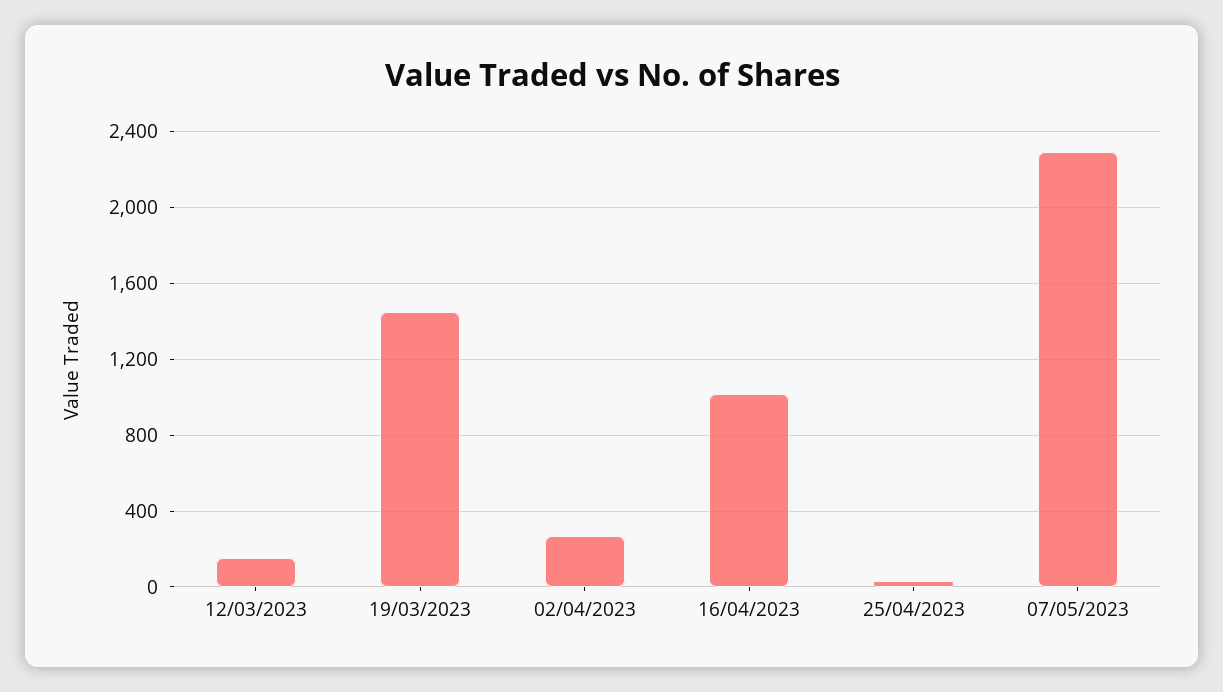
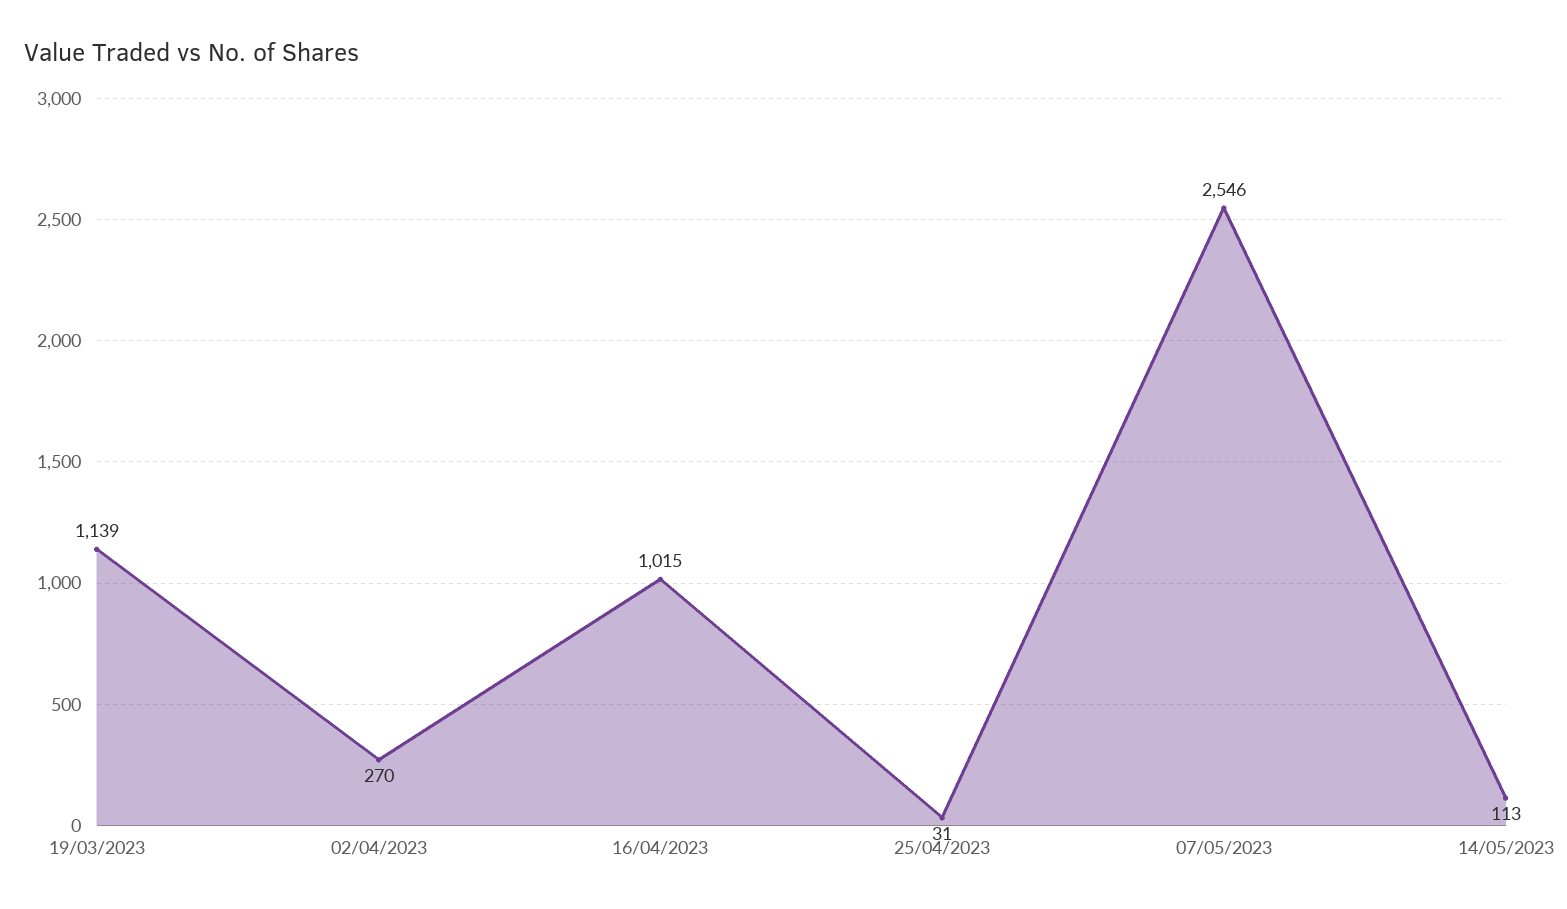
12/03/2023: 150 -> none
19/03/2023: 1450 -> 1139
07/05/2023: 2300 -> 2546
14/05/2023: none -> 113

